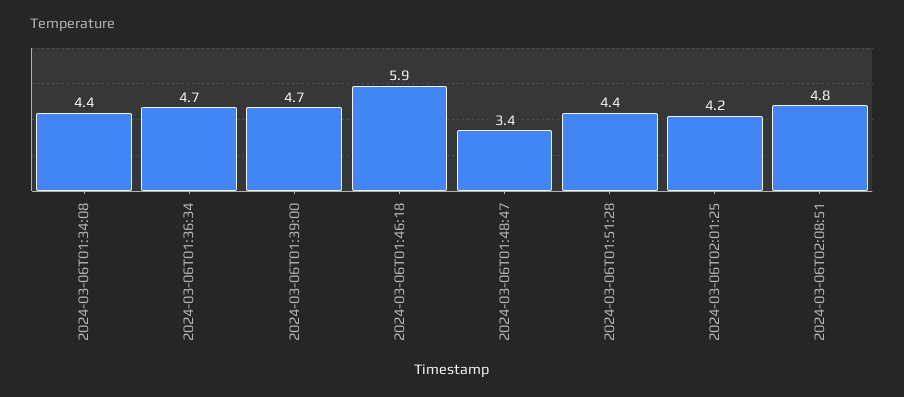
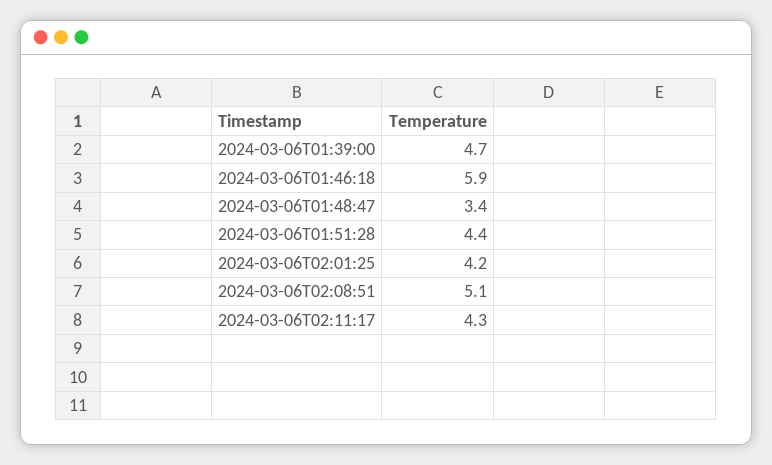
2024-03-06T01:34:08: 4.4 -> none
2024-03-06T01:36:34: 4.7 -> none
2024-03-06T02:08:51: 4.8 -> 5.1
2024-03-06T02:11:17: none -> 4.3

